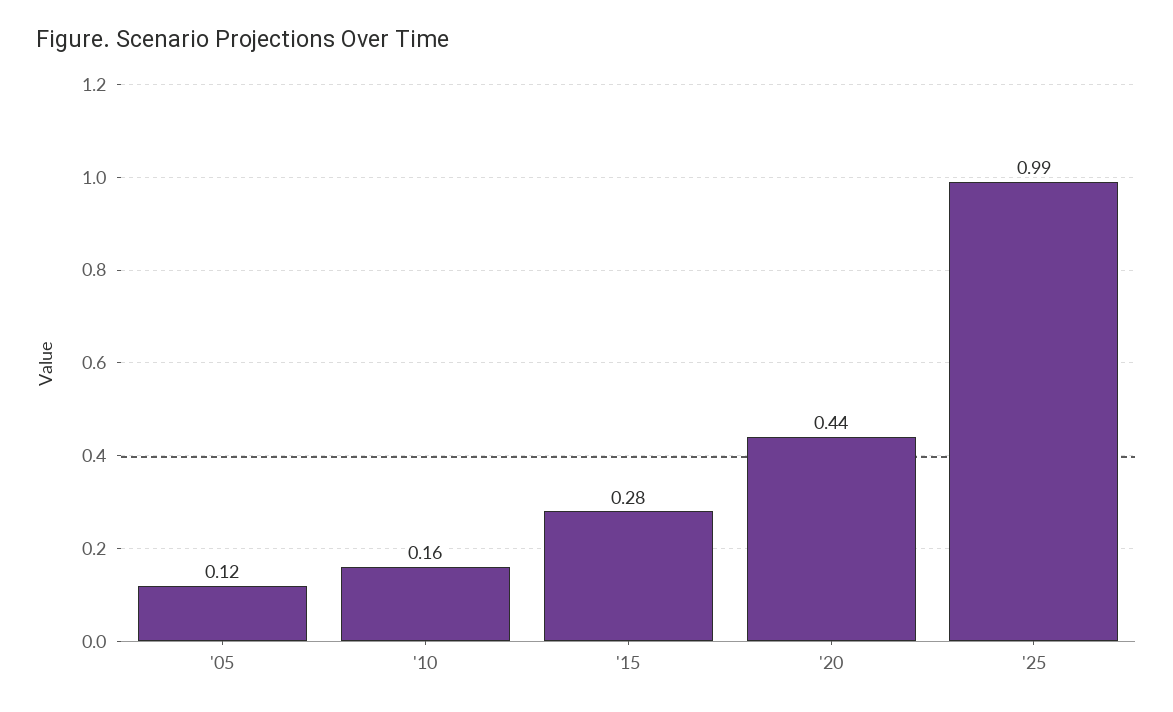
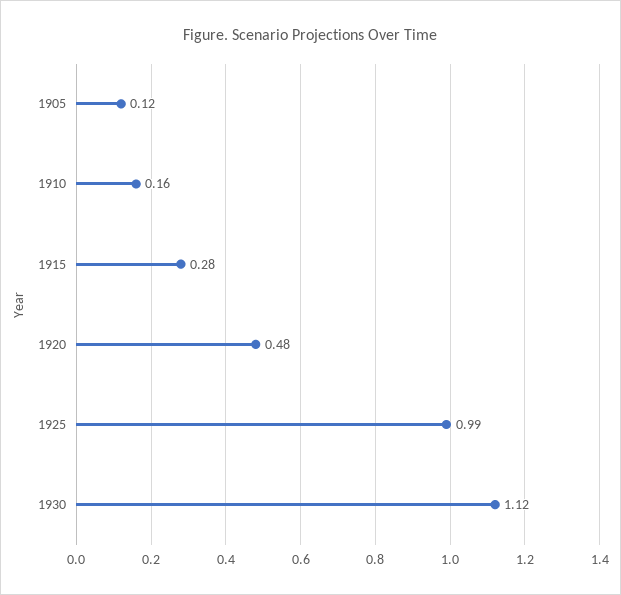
'20: 0.44 -> 0.48
1930: none -> 1.12

